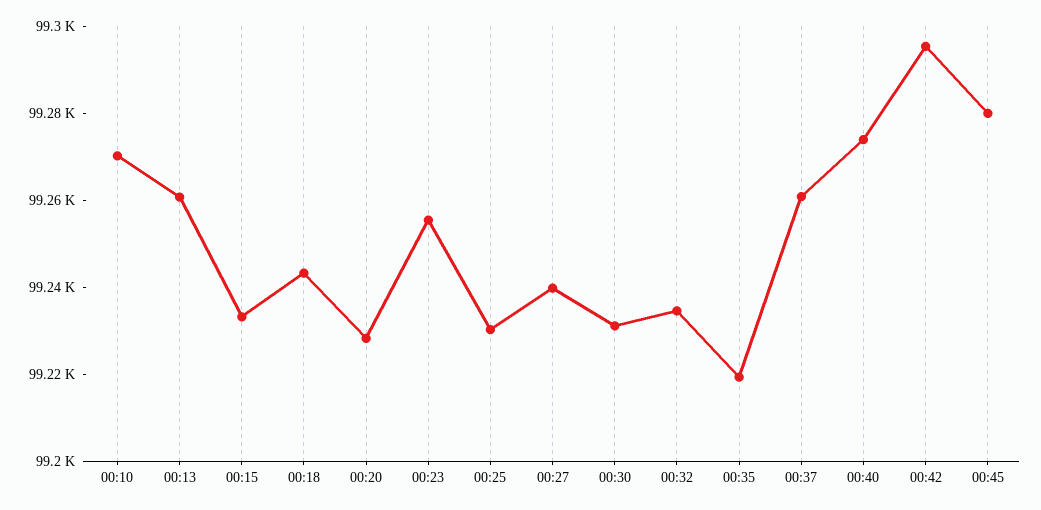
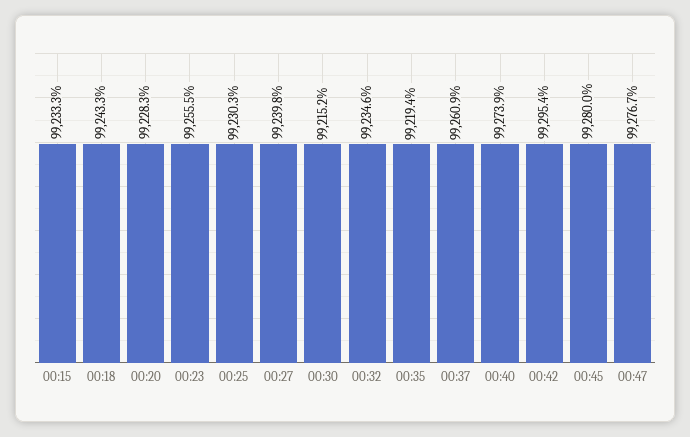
00:10: 99270 -> none
00:13: 99260 -> none
00:30: 99230 -> 99215.2
00:47: none -> 99276.7

